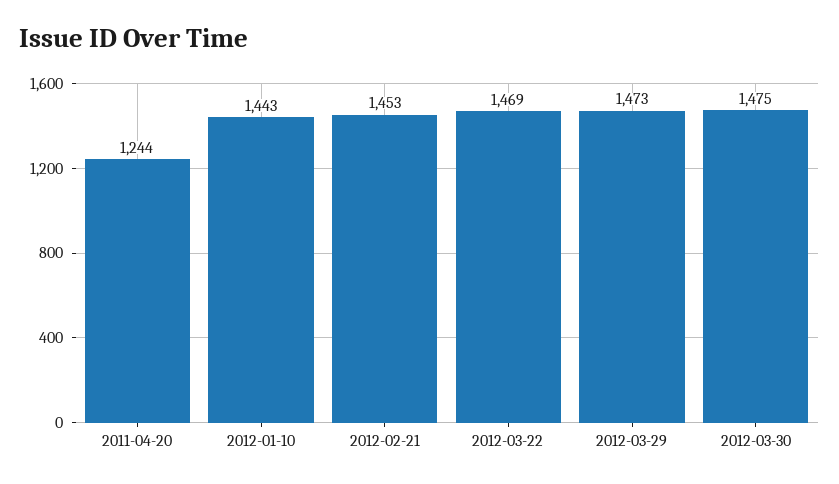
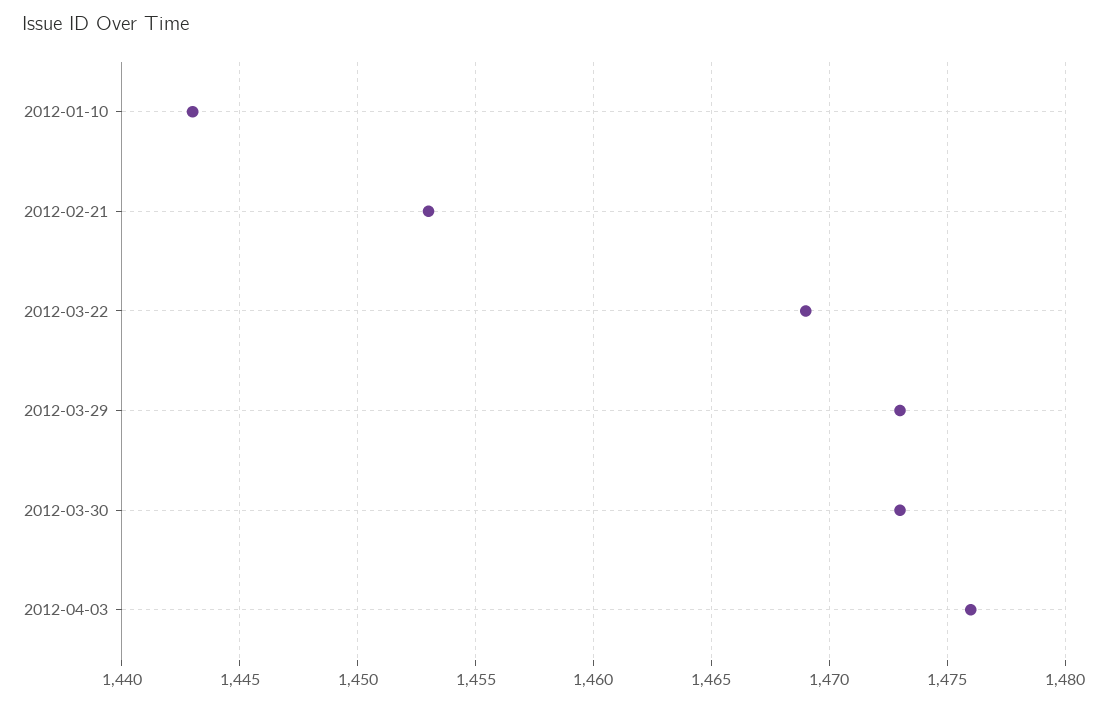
2011-04-20: 1244 -> none
2012-03-30: 1475 -> 1473
2012-04-03: none -> 1476

